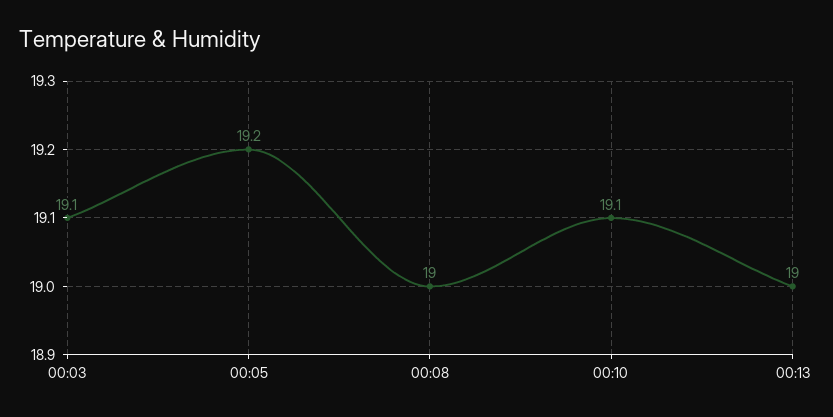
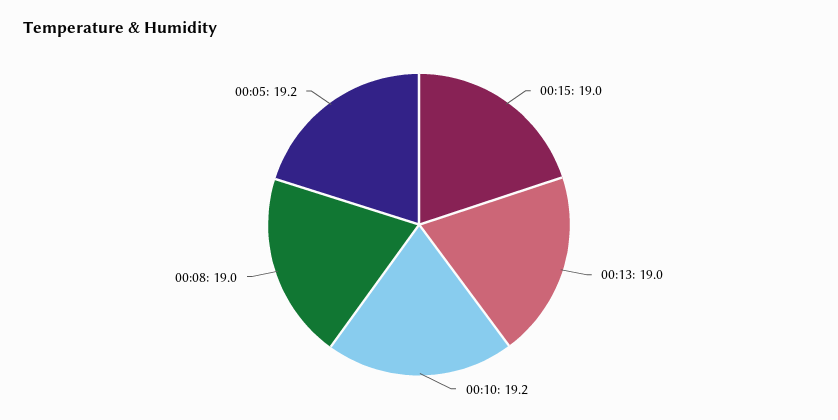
00:03: 19.1 -> none
00:10: 19.1 -> 19.2
00:15: none -> 19

